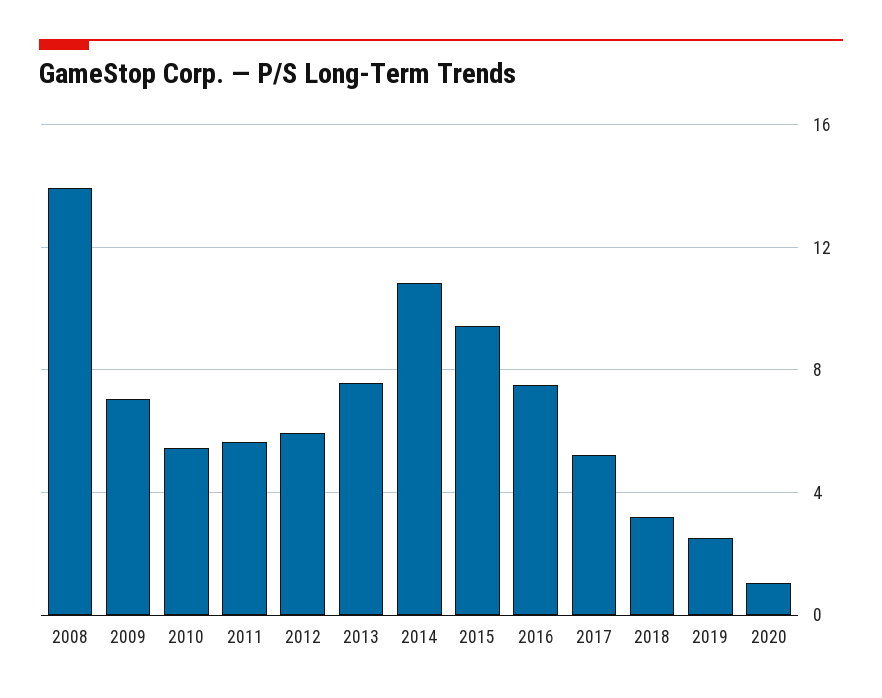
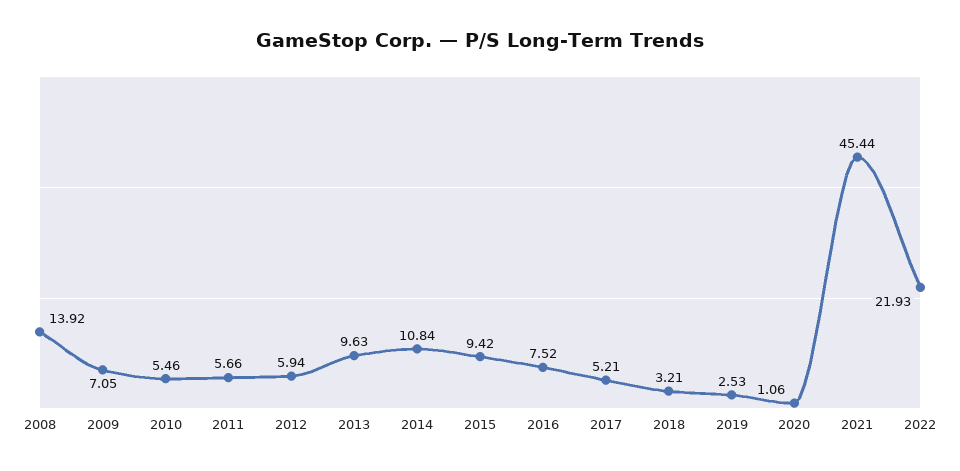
2013: 7.5 -> 9.63
2021: none -> 45.44
2022: none -> 21.93

